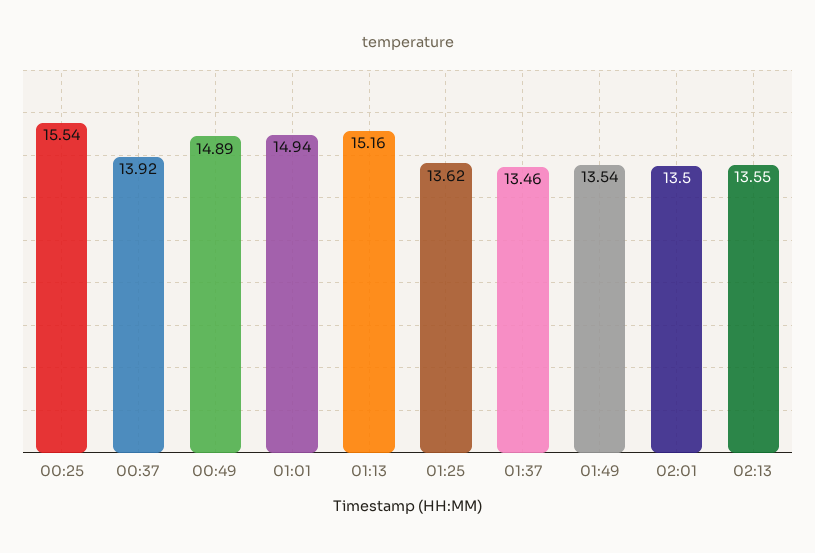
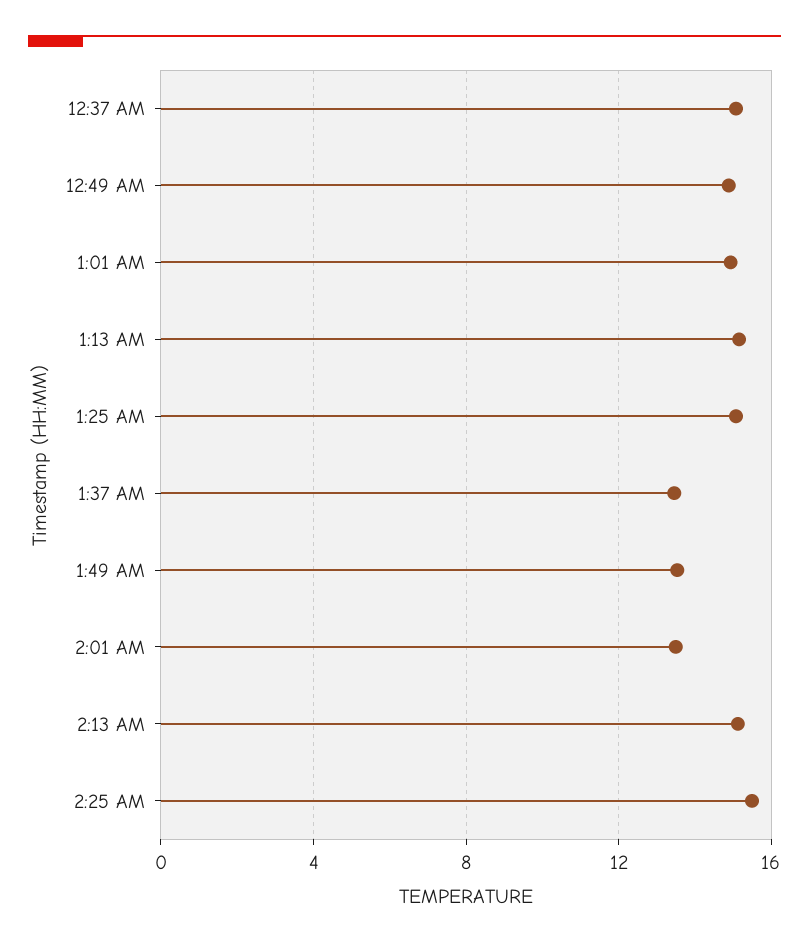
00:25: 15.54 -> none
00:37: 13.92 -> 15
01:25: 13.62 -> 15
02:13: 13.55 -> 15
2:25 AM: none -> 15.5

